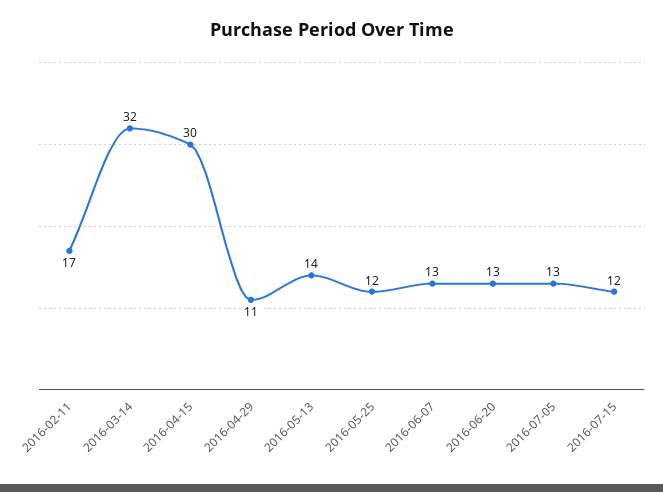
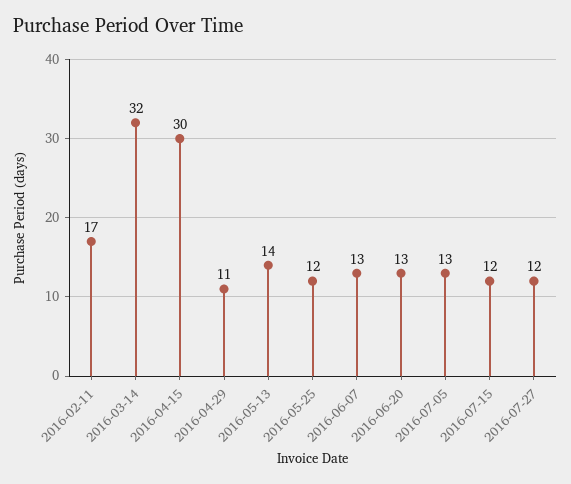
2016-07-27: none -> 12

